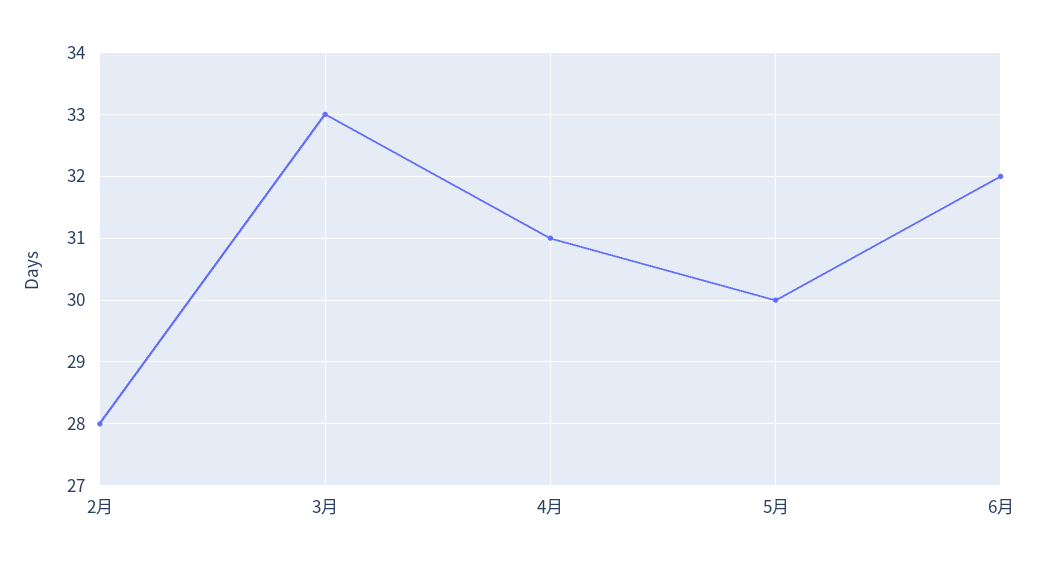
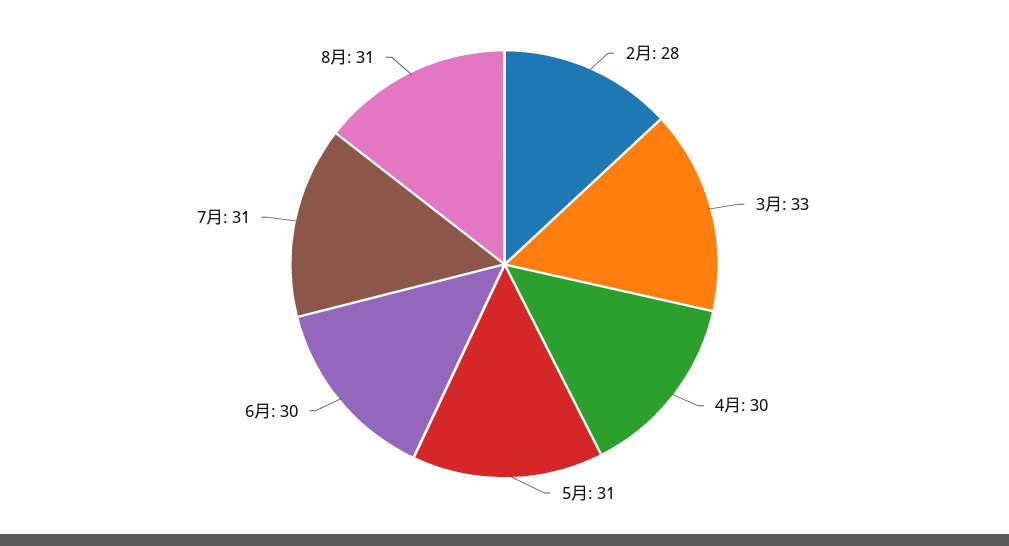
4月: 31 -> 30
5月: 30 -> 31
6月: 32 -> 30
7月: none -> 31
8月: none -> 31

